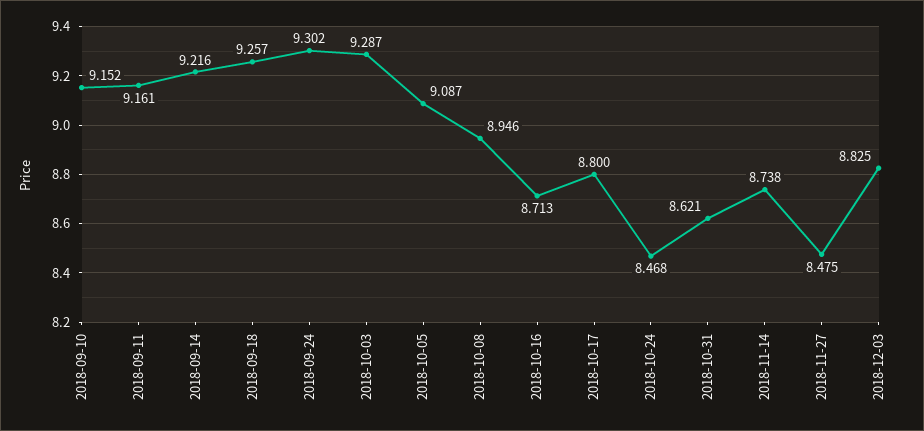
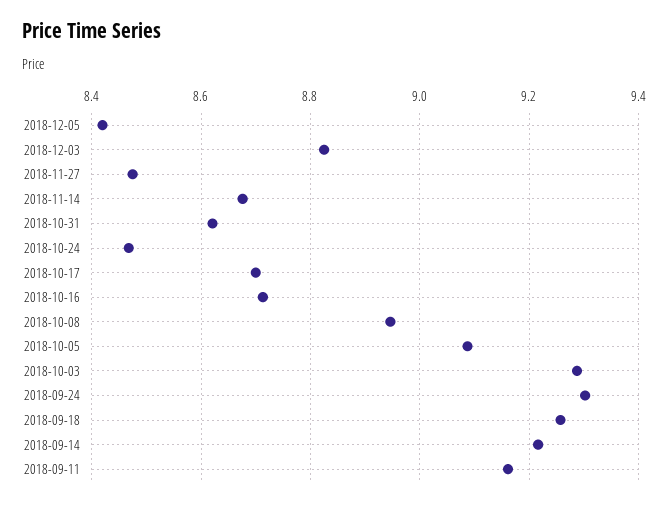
2018-09-10: 9.152 -> none
2018-10-17: 8.8 -> 8.7
2018-11-14: 8.738 -> 8.68
2018-12-05: none -> 8.42

